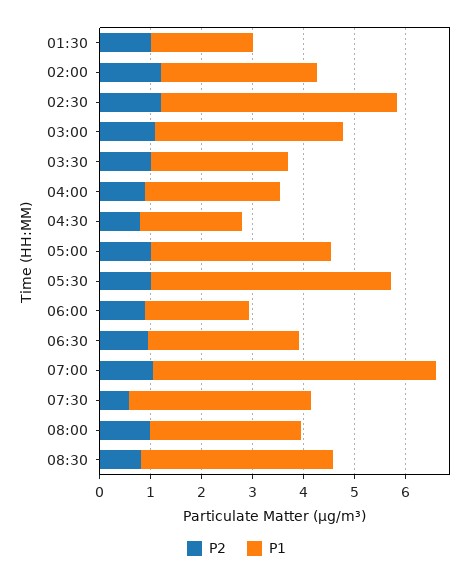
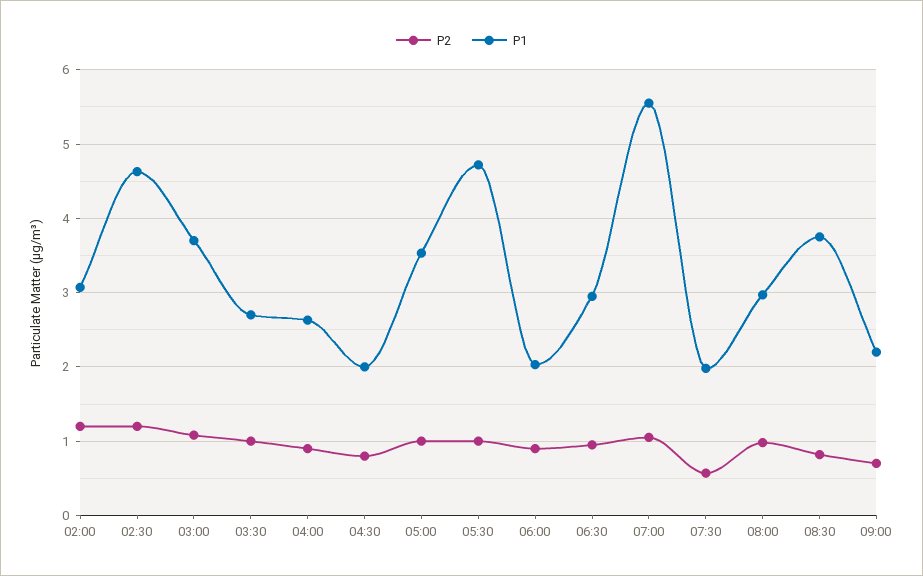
P2, 01:30: 1 -> none
P1, 01:30: 2 -> none
P1, 07:30: 3.6 -> 2
P2, 09:00: none -> 0.7
P1, 09:00: none -> 2.2

